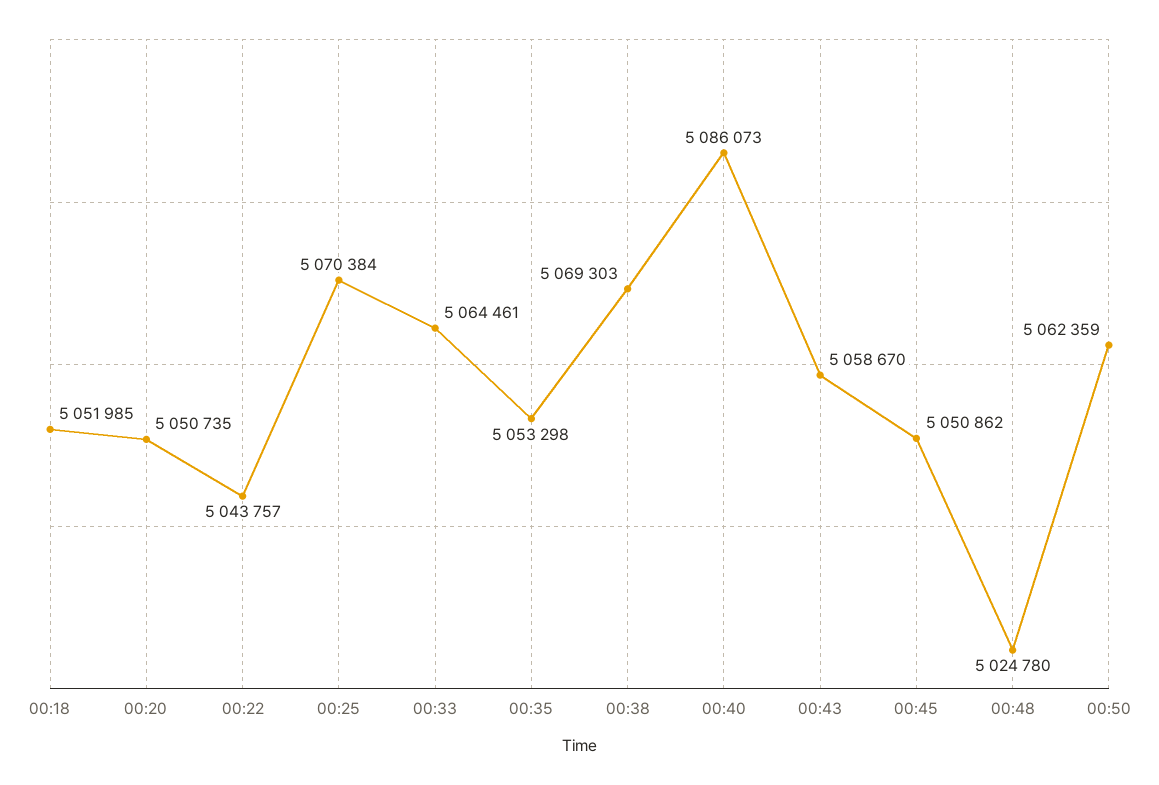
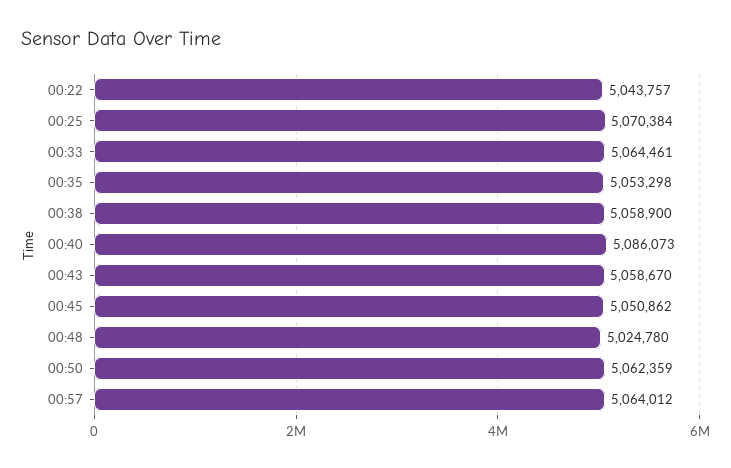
00:18: 5051985 -> none
00:20: 5050735 -> none
00:38: 5069303 -> 5058900
00:57: none -> 5064012

